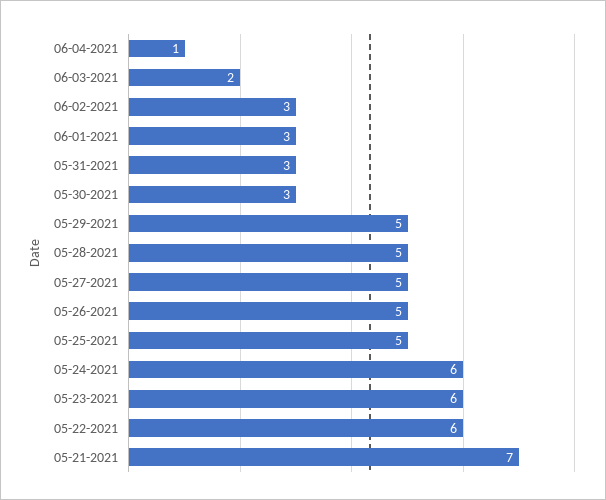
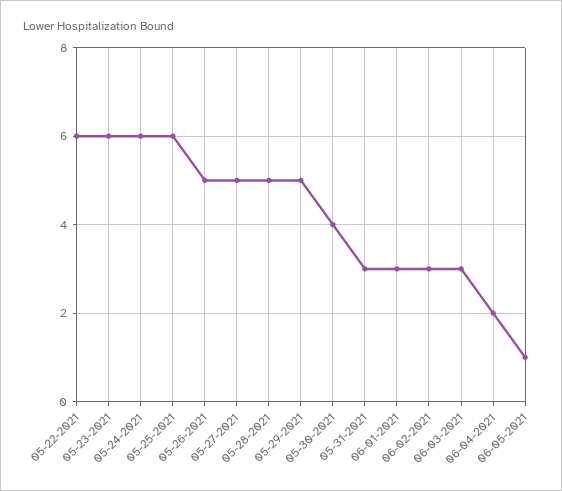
06-04-2021: 1 -> 2
06-03-2021: 2 -> 3
05-30-2021: 3 -> 4
05-25-2021: 5 -> 6
05-21-2021: 7 -> none
06-05-2021: none -> 1

